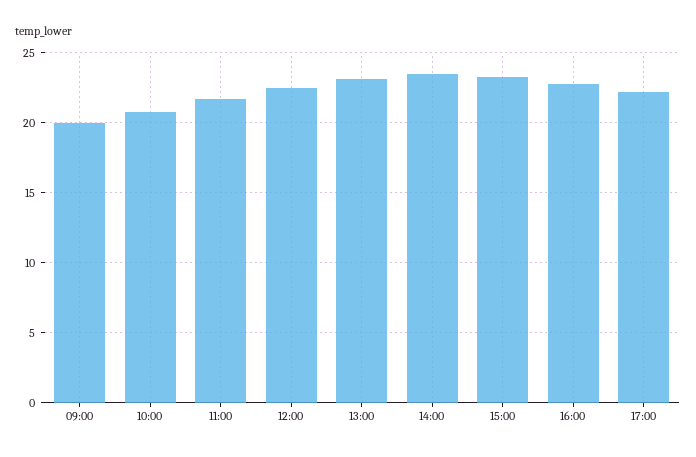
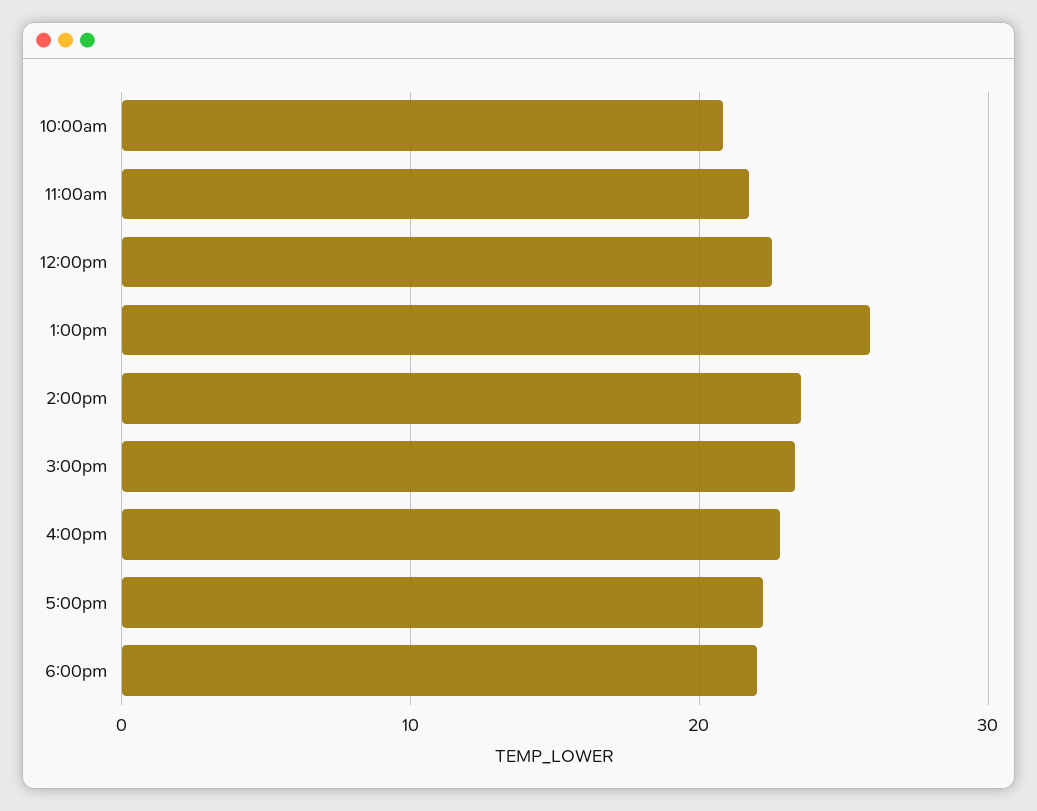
09:00: 20 -> none
13:00: 23 -> 26
6:00pm: none -> 22

